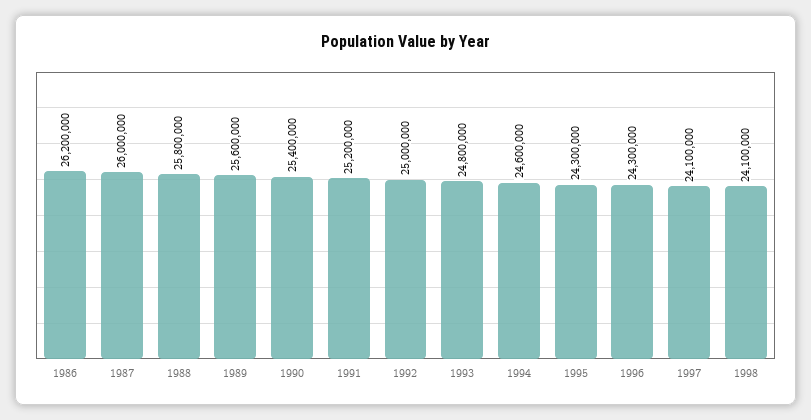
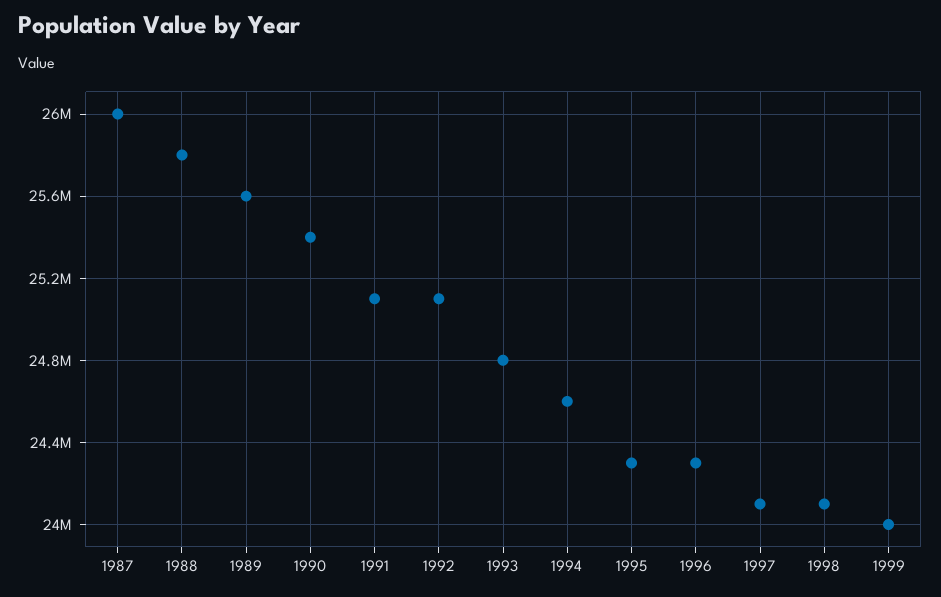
1986: 26200000 -> none
1991: 25200000 -> 25100000
1992: 25000000 -> 25100000
1999: none -> 24000000

